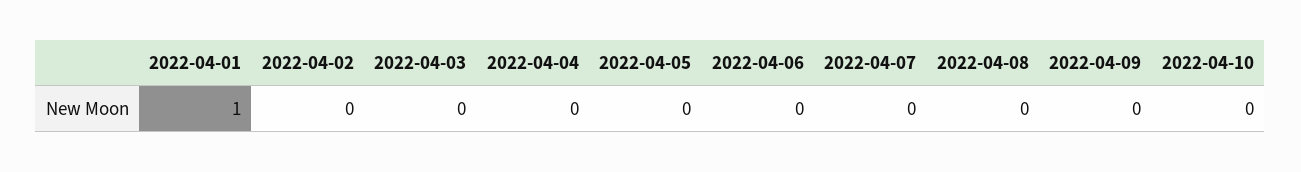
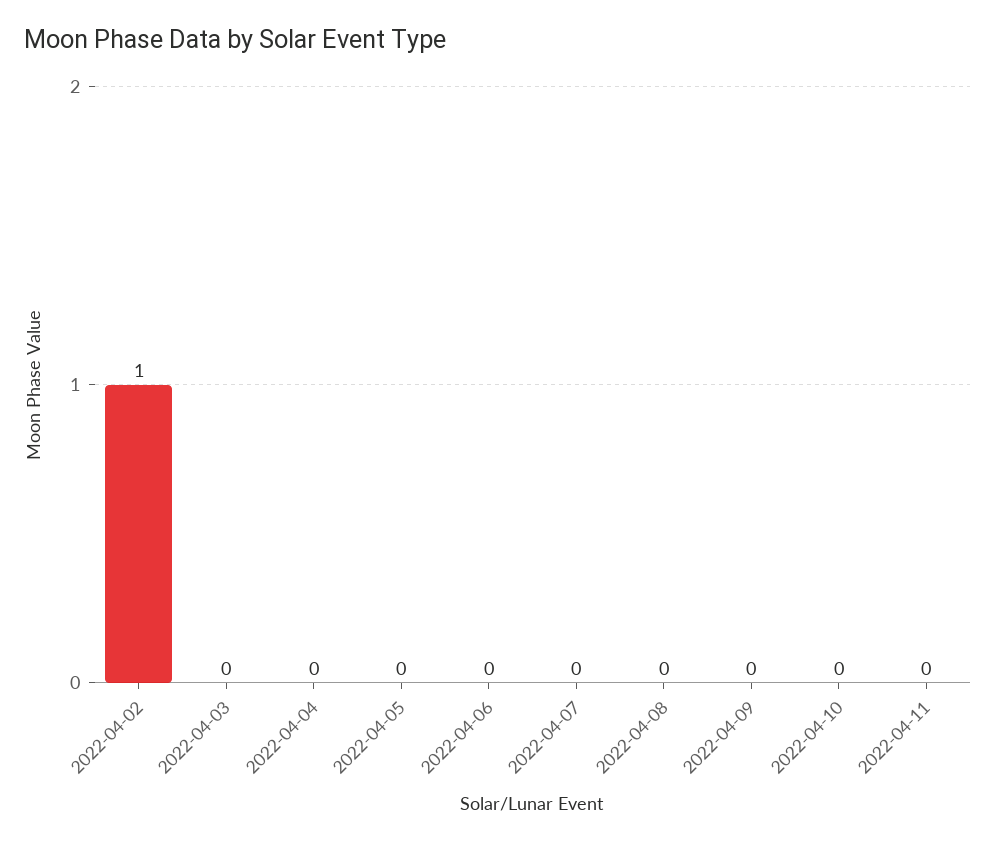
2022-04-01: 1 -> none
2022-04-02: 0 -> 1
2022-04-11: none -> 0

